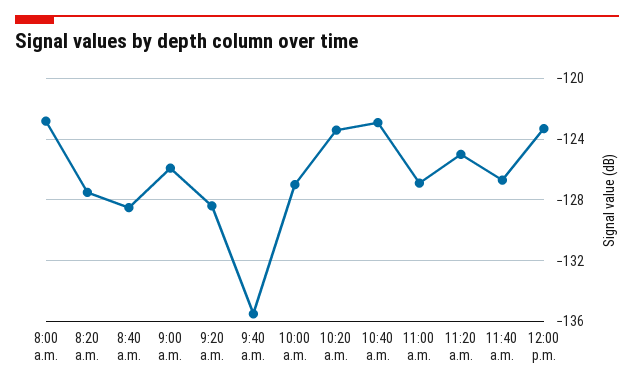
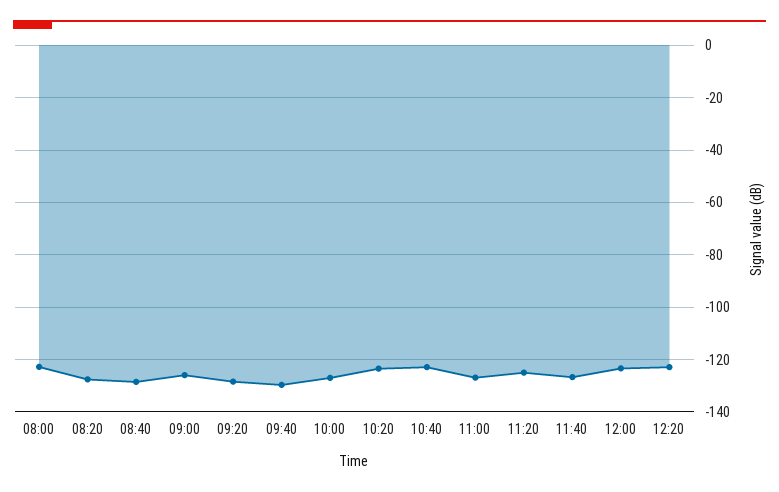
9:40 a.m.: -135.5 -> -130
12:20: none -> -122.5

